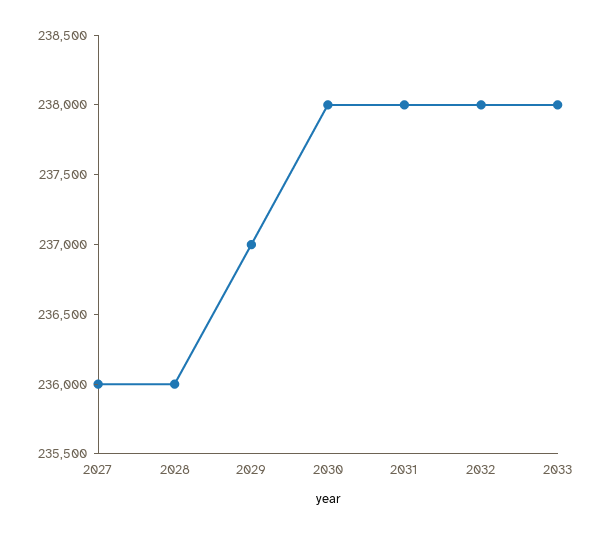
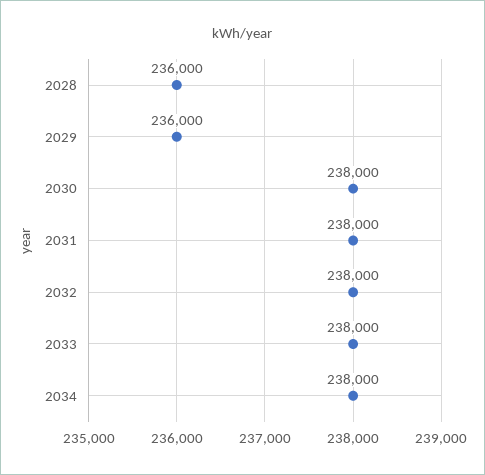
2027: 236000 -> none
2029: 237000 -> 236000
2034: none -> 238000

